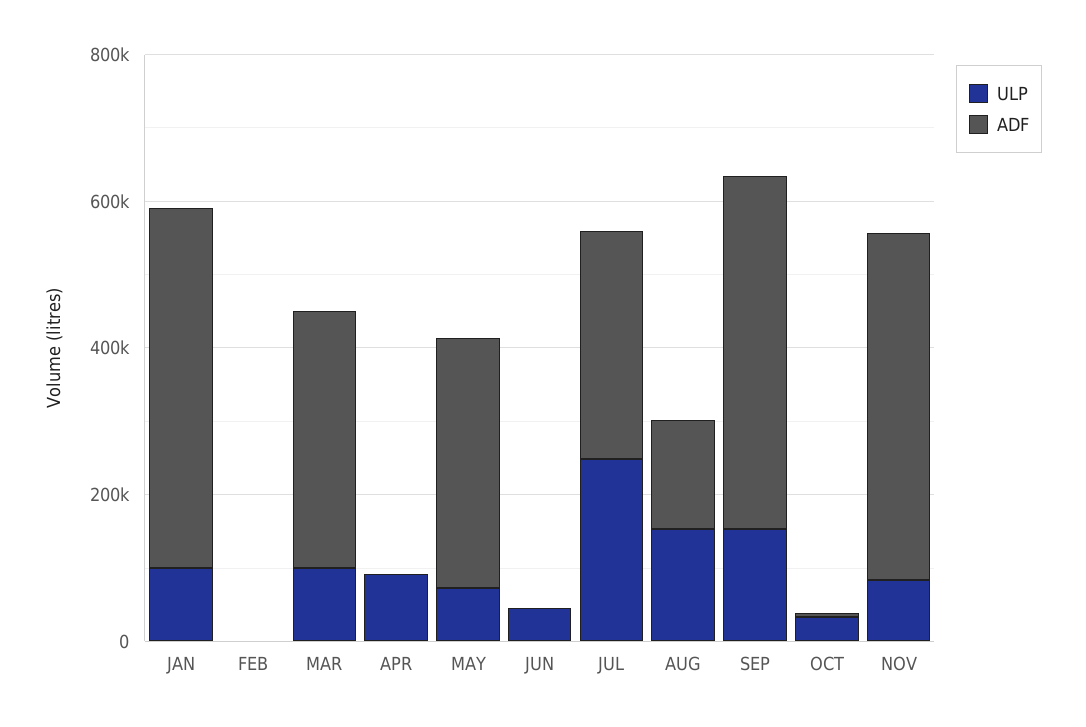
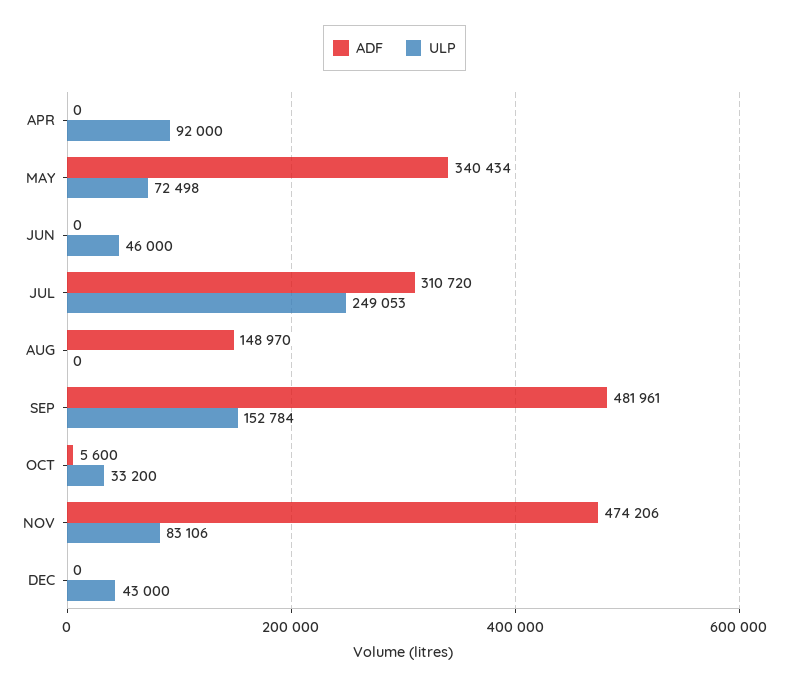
ULP, JAN: 100000 -> none
ADF, JAN: 500000 -> none
ULP, FEB: 0 -> none
ADF, FEB: 0 -> none
ULP, MAR: 100000 -> none
ADF, MAR: 350000 -> none
ULP, AUG: 150000 -> 0
ADF, DEC: none -> 0
ULP, DEC: none -> 43000

